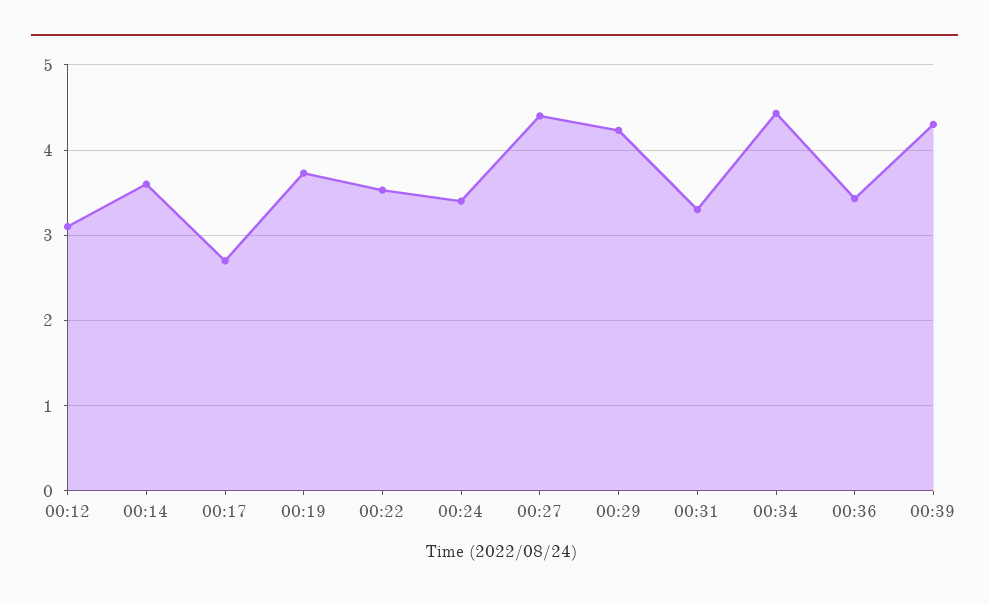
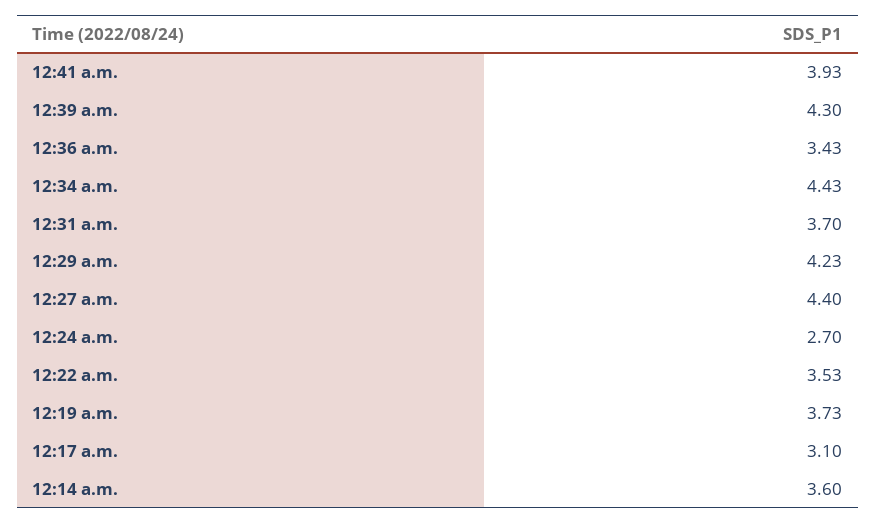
00:12: 3.1 -> none
00:17: 2.7 -> 3.1
00:24: 3.4 -> 2.7
00:31: 3.3 -> 3.7
12:41 a.m.: none -> 3.93

